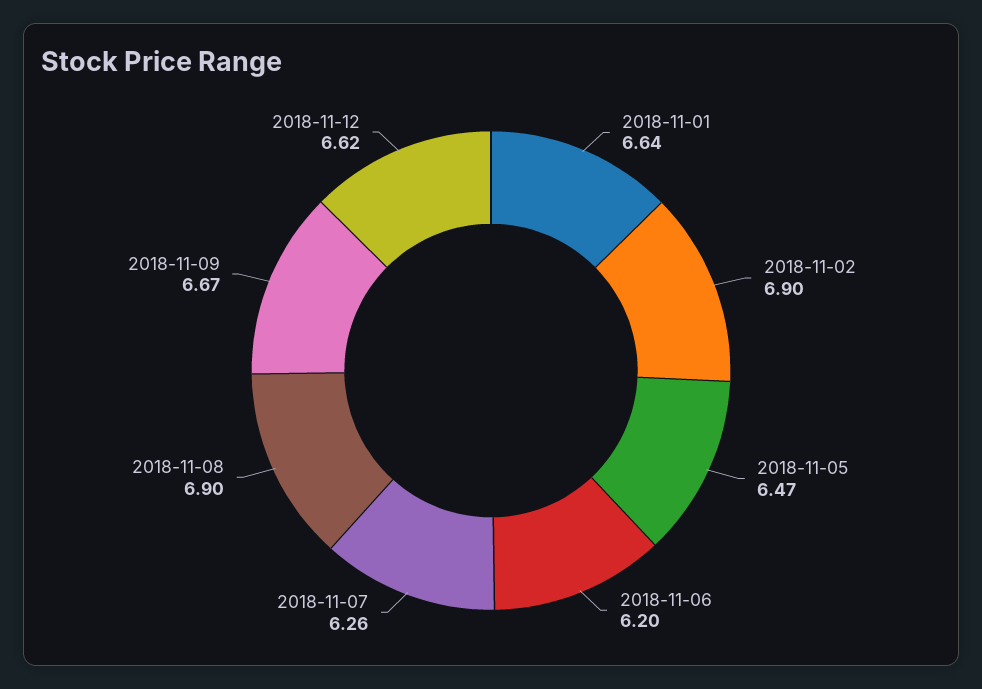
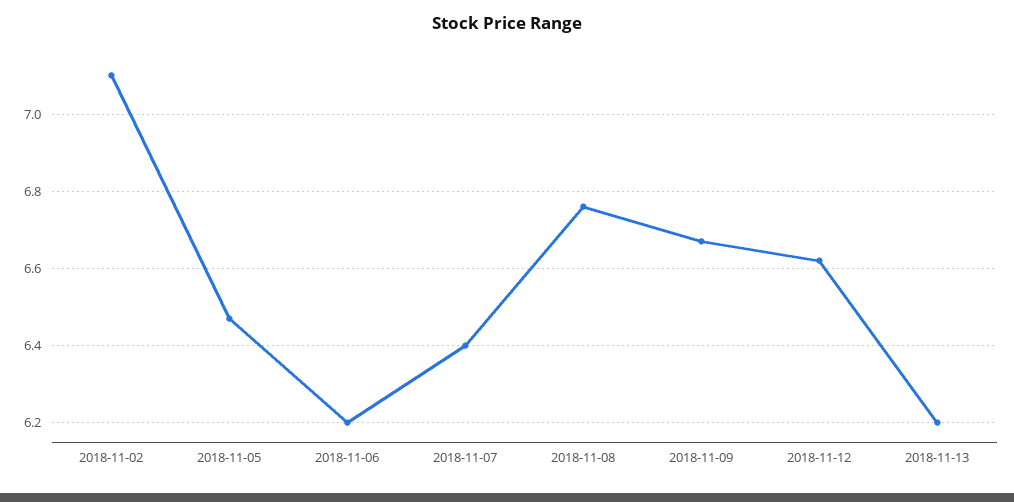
2018-11-01: 6.64 -> none
2018-11-02: 6.9 -> 7.1
2018-11-07: 6.26 -> 6.4
2018-11-08: 6.9 -> 6.75
2018-11-13: none -> 6.2

